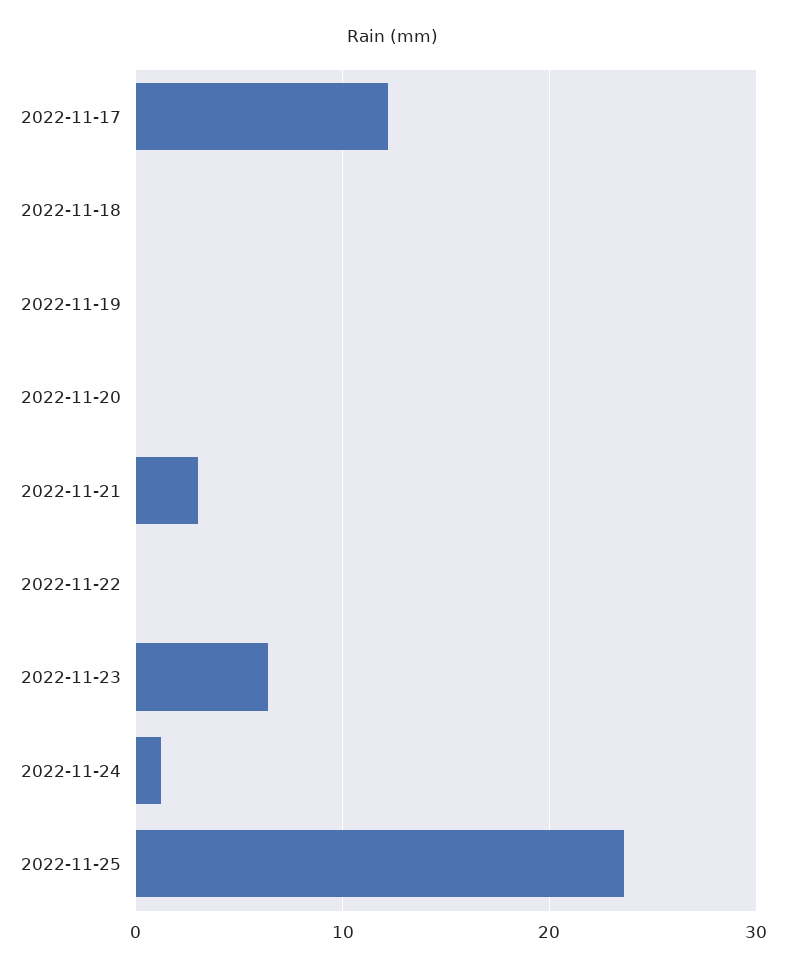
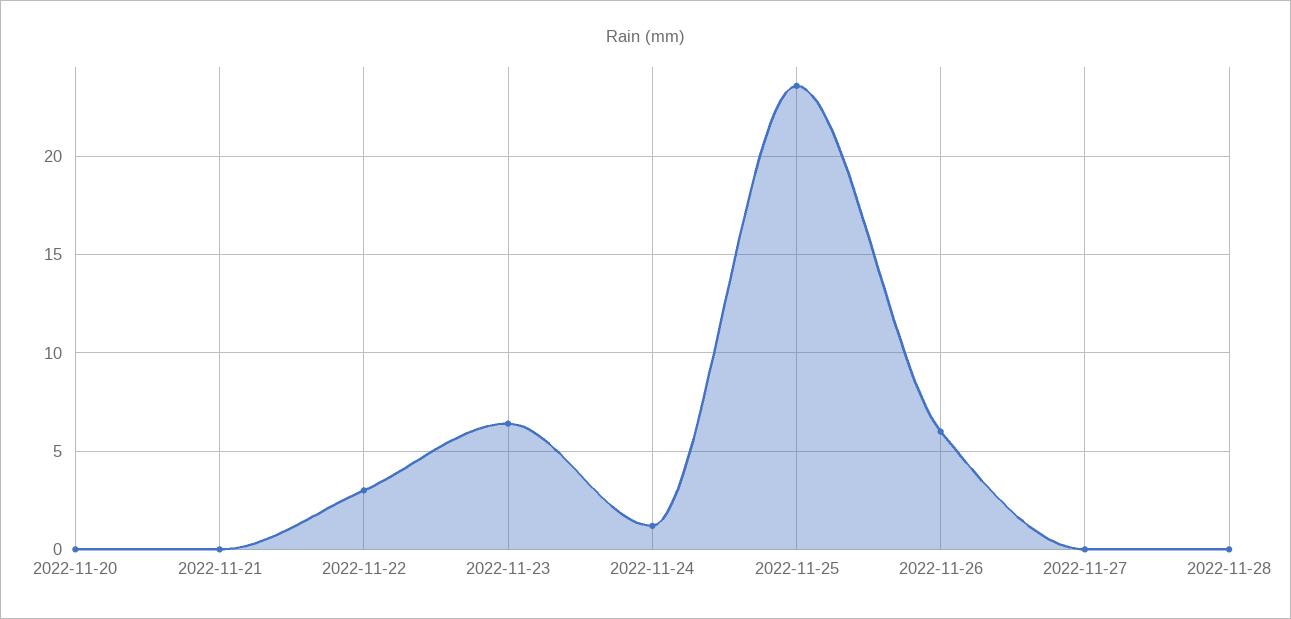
2022-11-17: 12 -> none
2022-11-18: 0 -> none
2022-11-19: 0 -> none
2022-11-21: 3 -> 0
2022-11-22: 0 -> 3
2022-11-26: none -> 6
2022-11-27: none -> 0
2022-11-28: none -> 0

